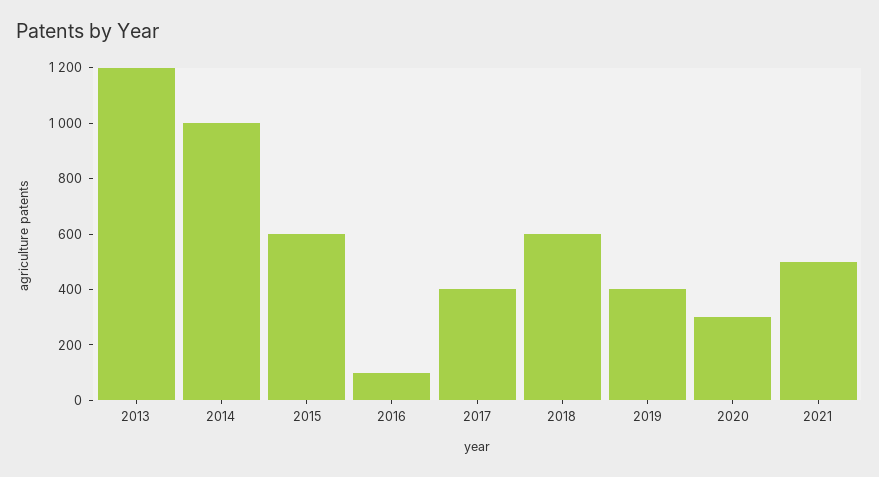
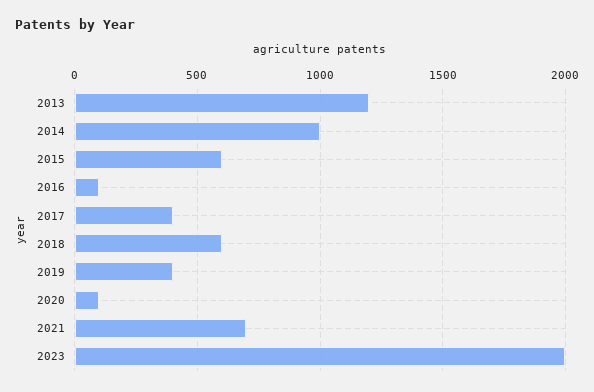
2020: 300 -> 100
2021: 500 -> 700
2023: none -> 2000

